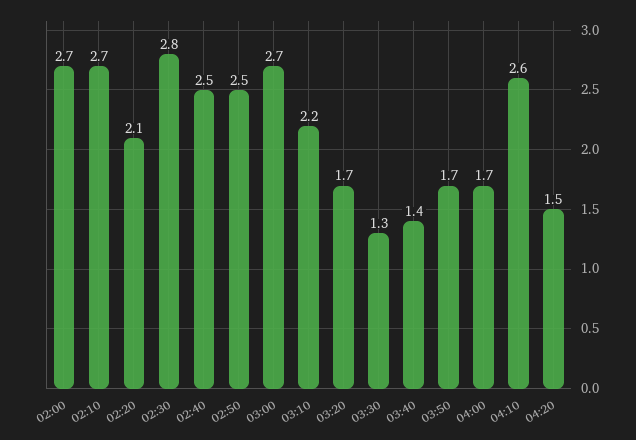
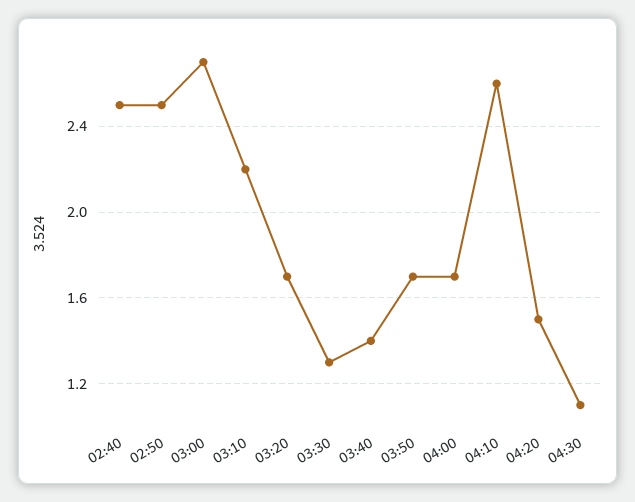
02:00: 2.7 -> none
02:10: 2.7 -> none
02:20: 2.1 -> none
02:30: 2.8 -> none
04:30: none -> 1.1

